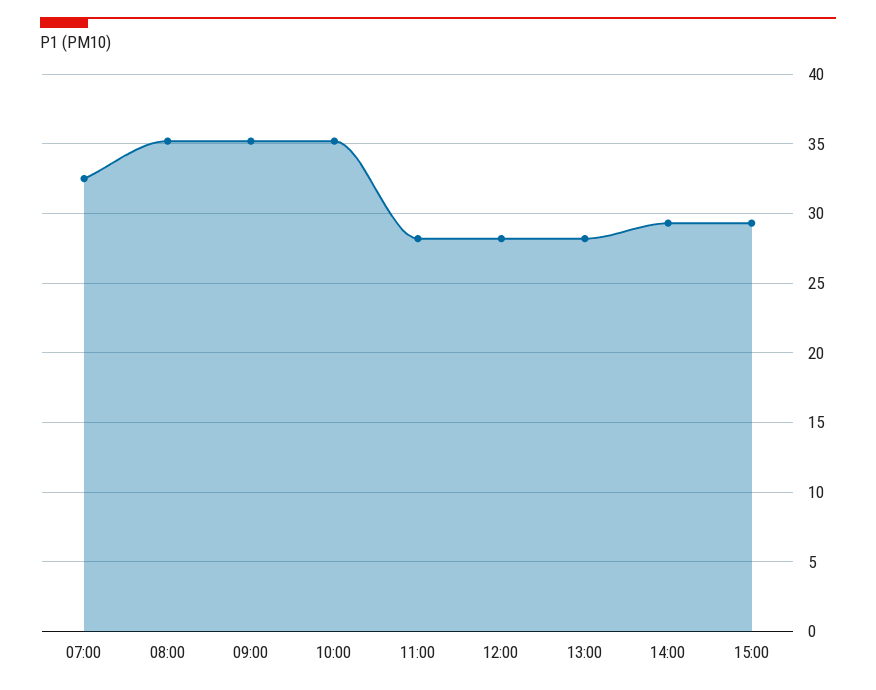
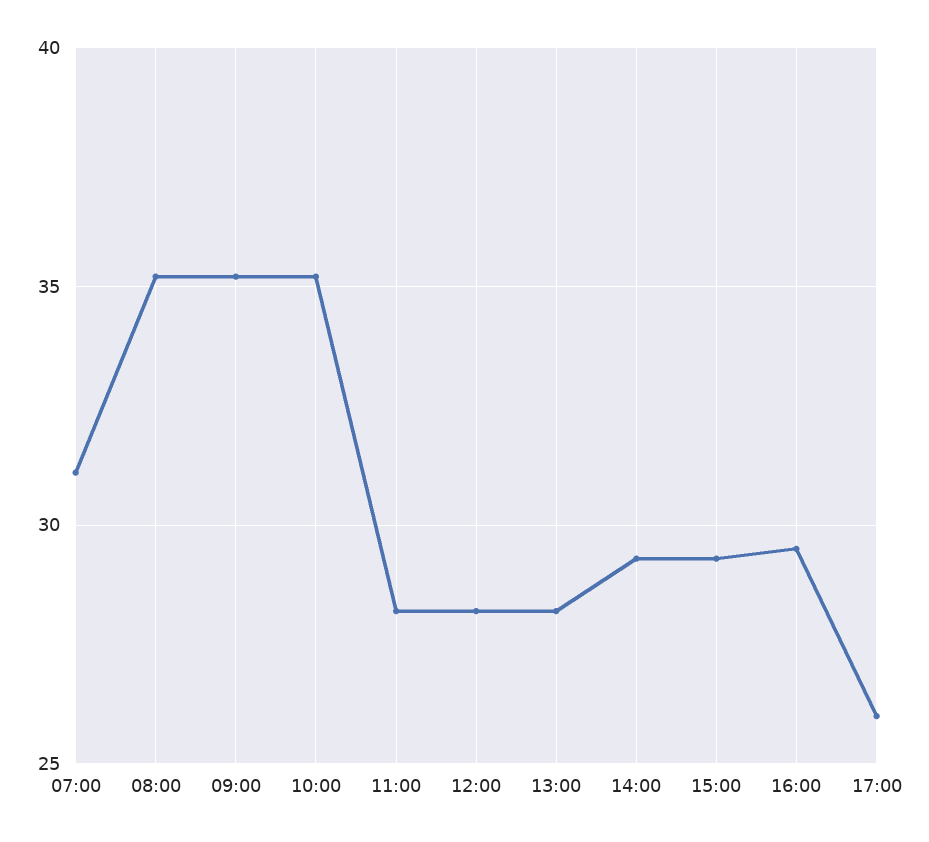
07:00: 32.5 -> 31
16:00: none -> 29.5
17:00: none -> 26

